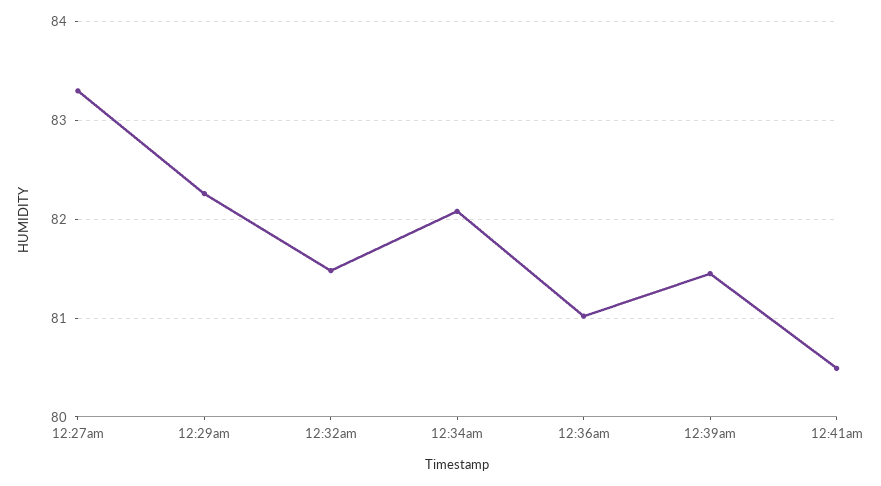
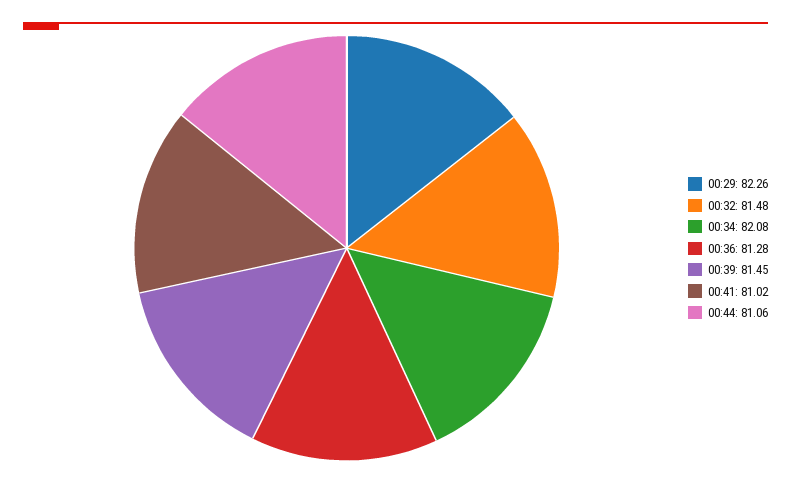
12:27am: 83.3 -> none
12:36am: 81 -> 81.28
12:41am: 80.5 -> 81.02
00:44: none -> 81.06

